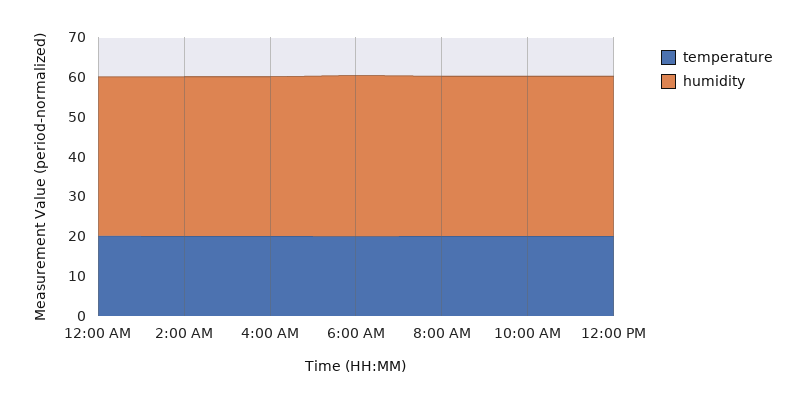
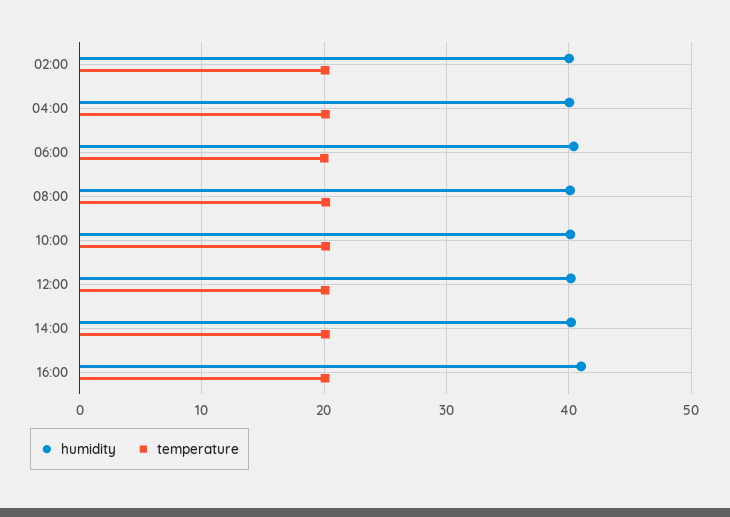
temperature, 12:00 AM: 20 -> none
humidity, 12:00 AM: 40 -> none
humidity, 14:00: none -> 40
temperature, 14:00: none -> 20
humidity, 16:00: none -> 41
temperature, 16:00: none -> 20

